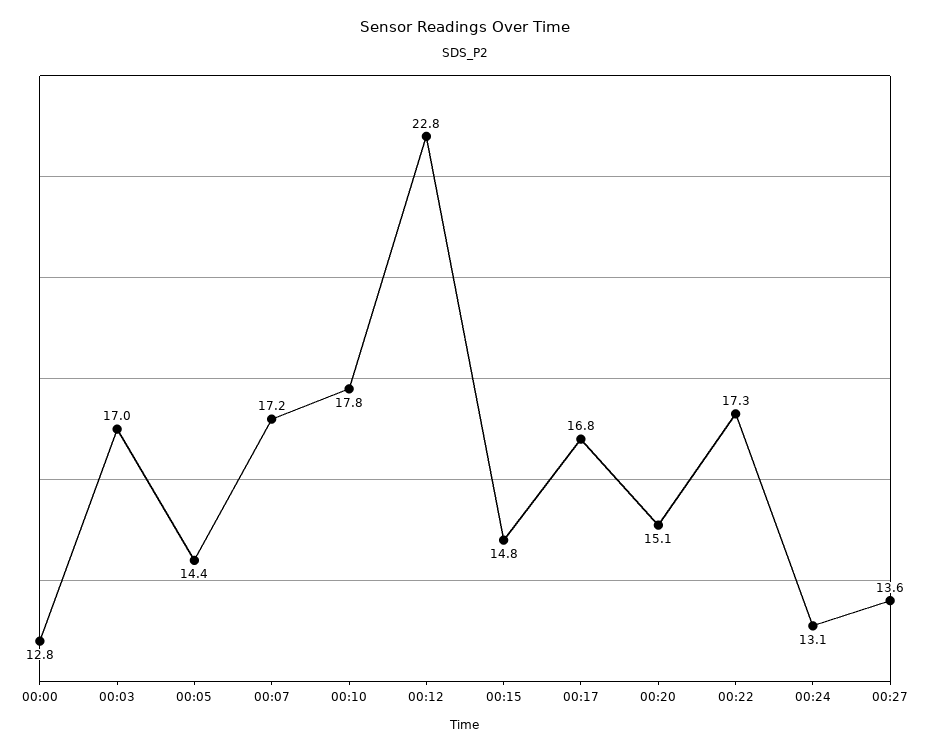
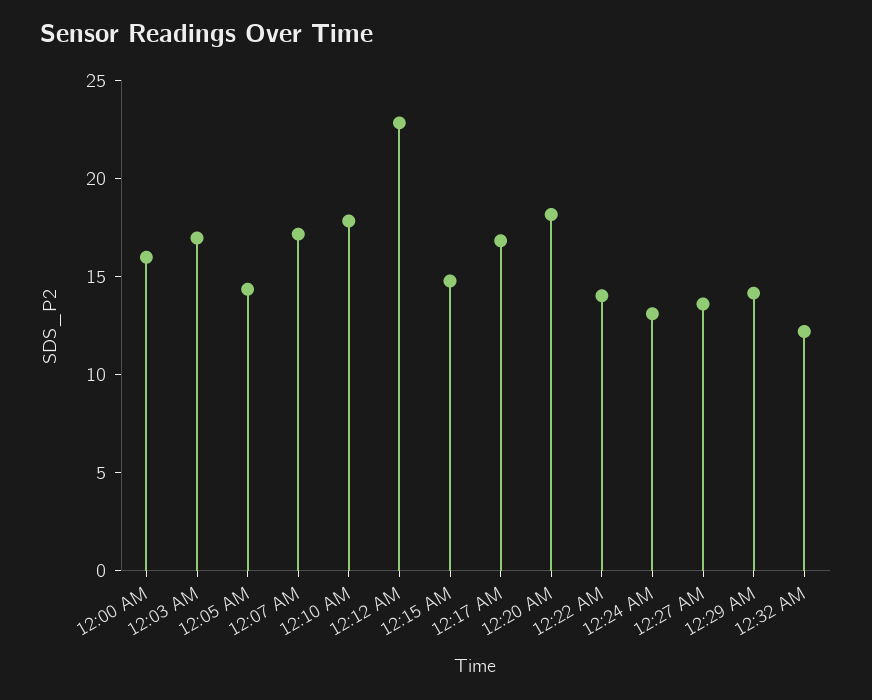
00:00: 12.8 -> 16
00:20: 15.1 -> 18
00:22: 17.3 -> 14
12:29 AM: none -> 14
12:32 AM: none -> 12

